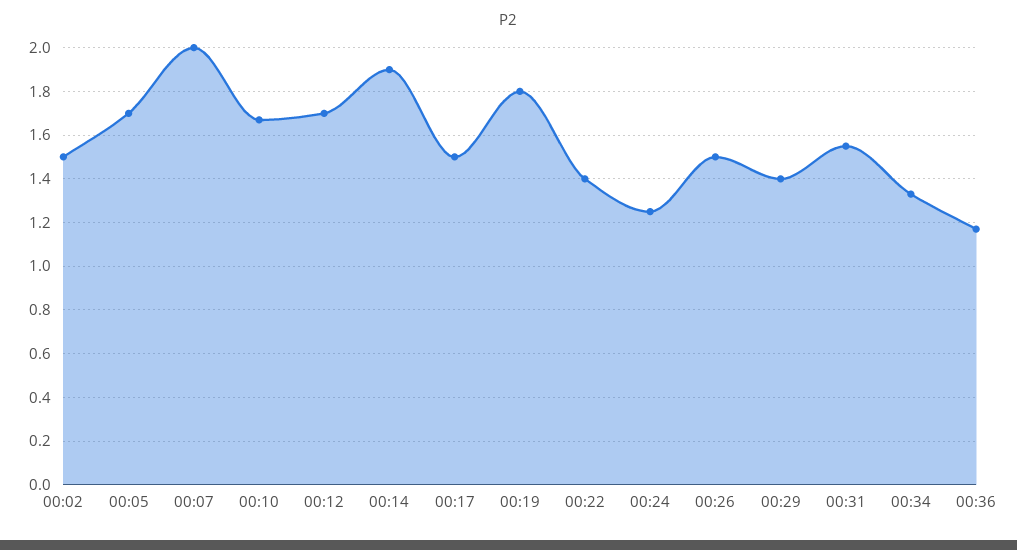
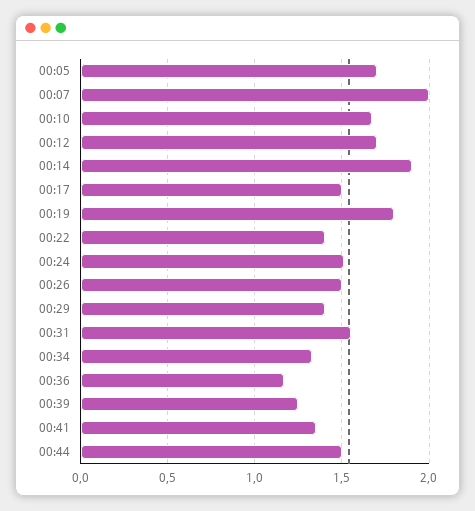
00:02: 1.5 -> none
00:24: 1.25 -> 1.5
00:39: none -> 1.25
00:41: none -> 1.35
00:44: none -> 1.5

